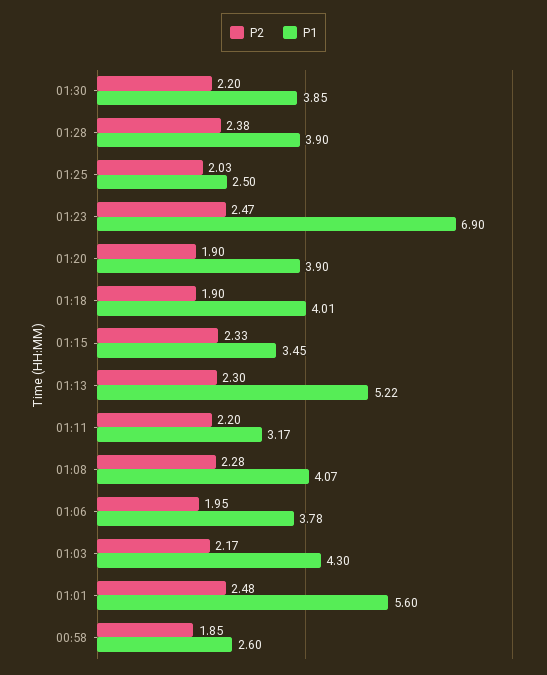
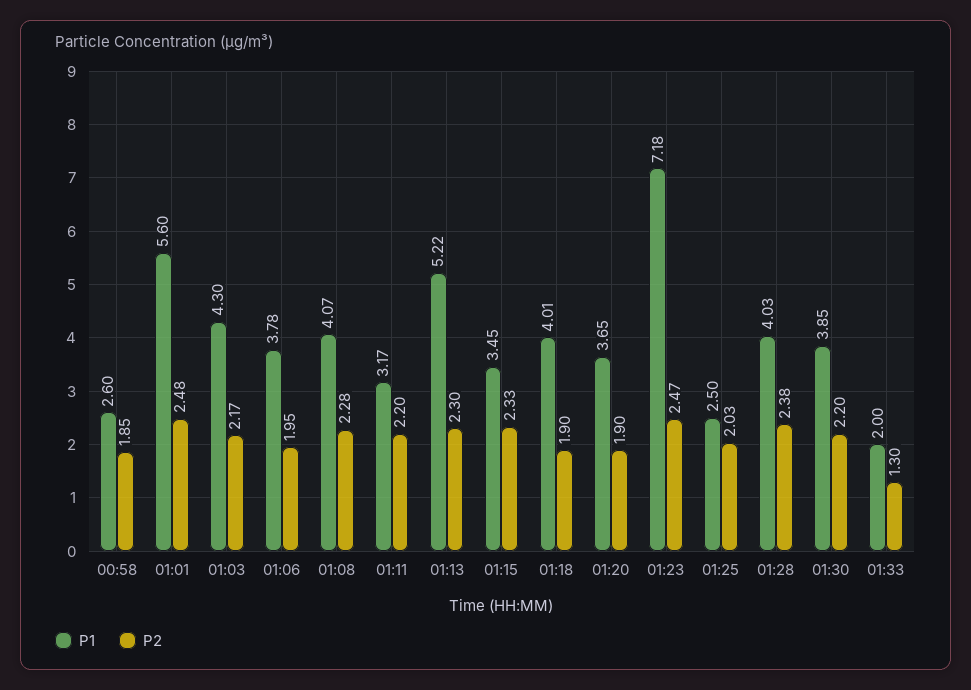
P1, 01:28: 3.9 -> 4.03
P1, 01:23: 6.9 -> 7.18
P1, 01:20: 3.9 -> 3.65
P1, 01:33: none -> 2
P2, 01:33: none -> 1.3

